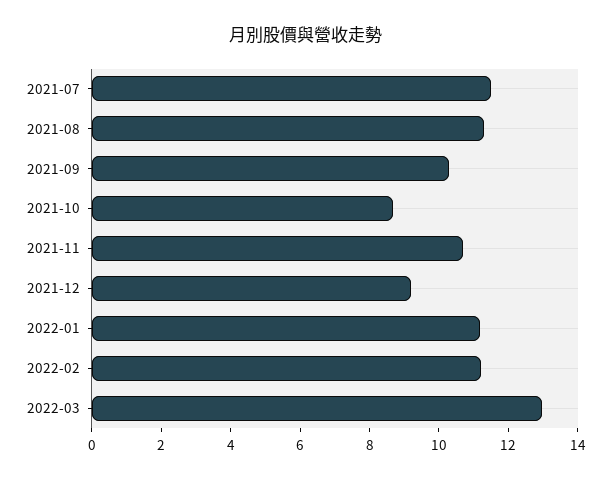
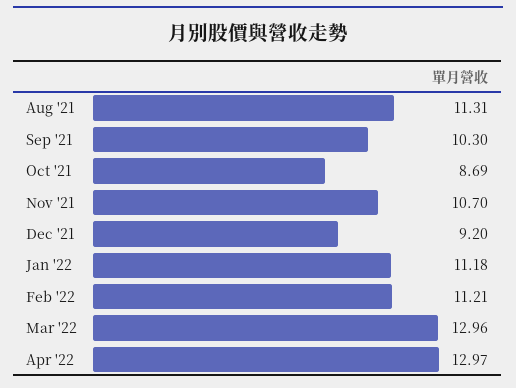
2021-07: 11.5 -> none
Apr '22: none -> 12.97

